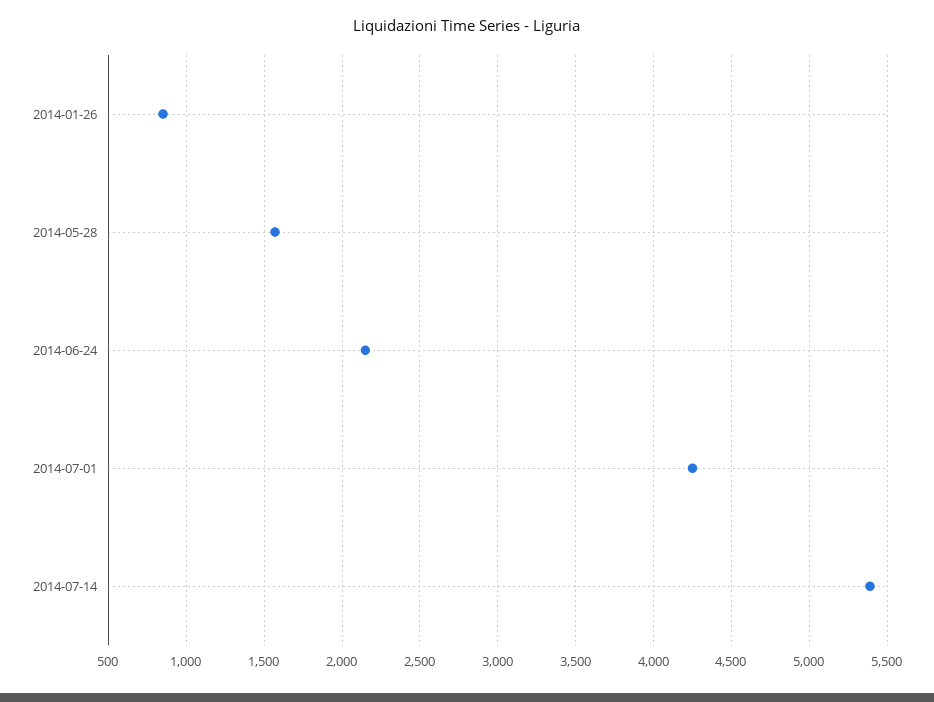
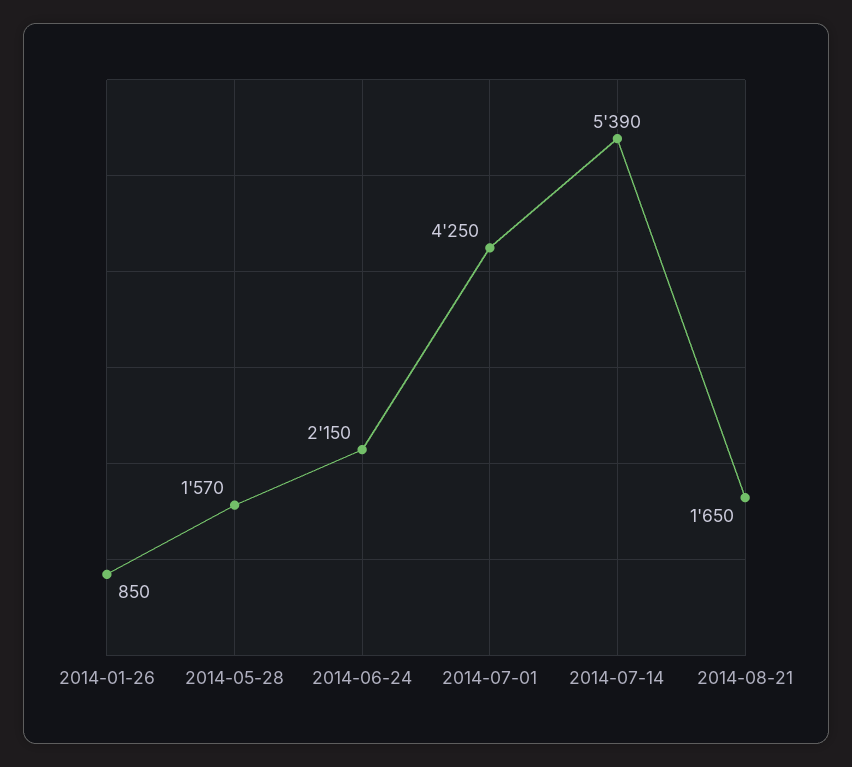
2014-08-21: none -> 1650

